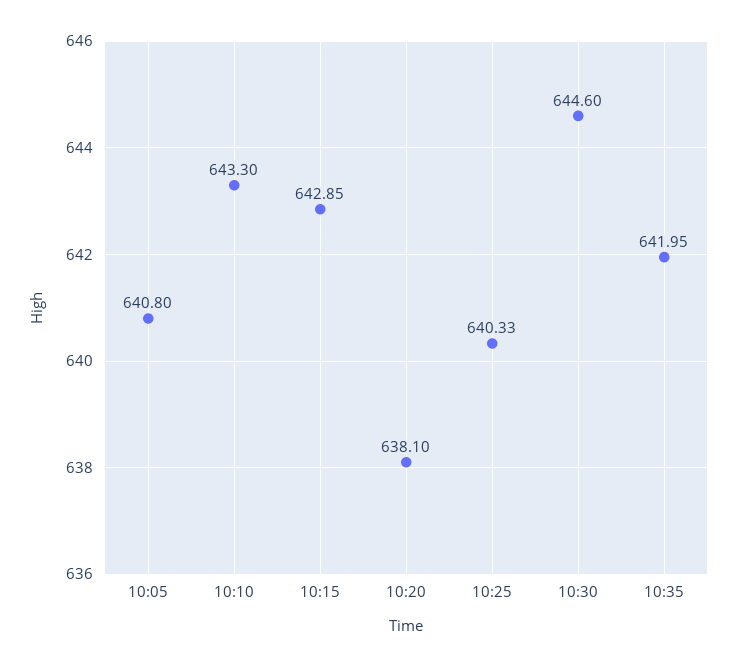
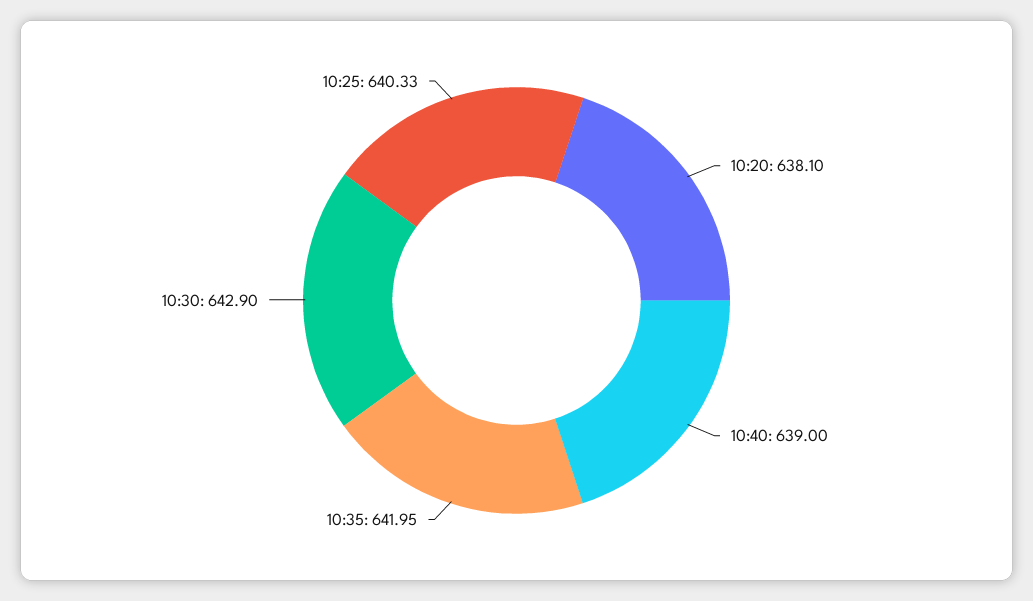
10:05: 640.8 -> none
10:10: 643.3 -> none
10:15: 642.85 -> none
10:30: 644.6 -> 642.9
10:40: none -> 639

